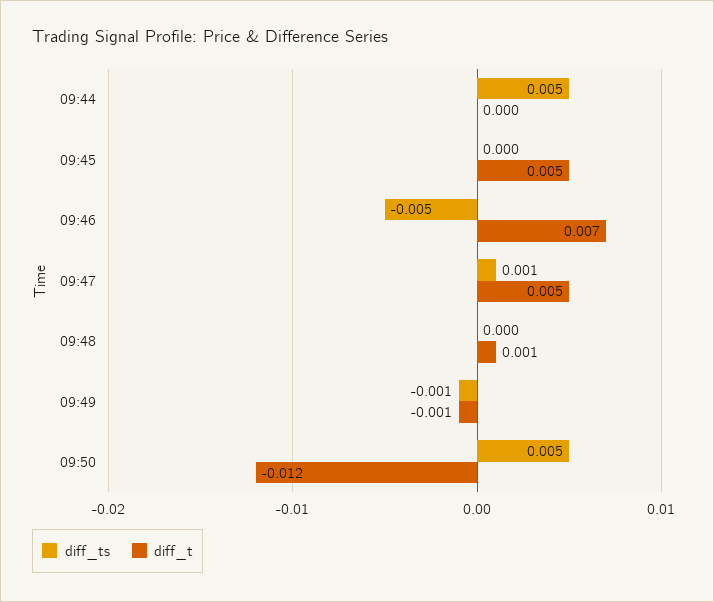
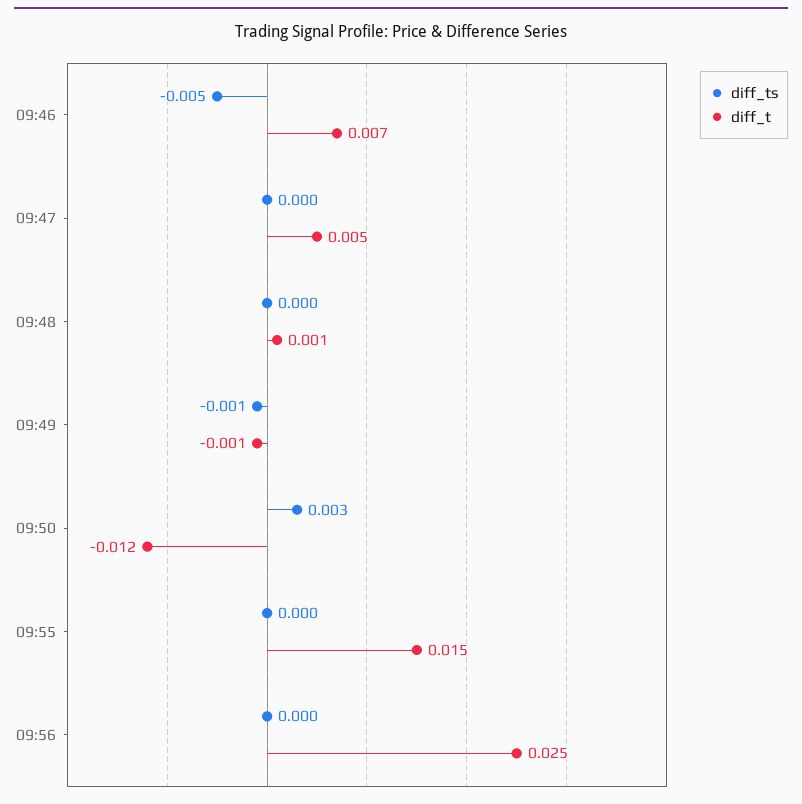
diff_ts, 09:44: 0.005 -> none
diff_t, 09:44: 0 -> none
diff_ts, 09:45: 0 -> none
diff_t, 09:45: 0.005 -> none
diff_ts, 09:47: 0.001 -> 0
diff_ts, 09:50: 0.005 -> 0.003
diff_ts, 09:55: none -> 0
diff_t, 09:55: none -> 0.015
diff_ts, 09:56: none -> 0
diff_t, 09:56: none -> 0.025

